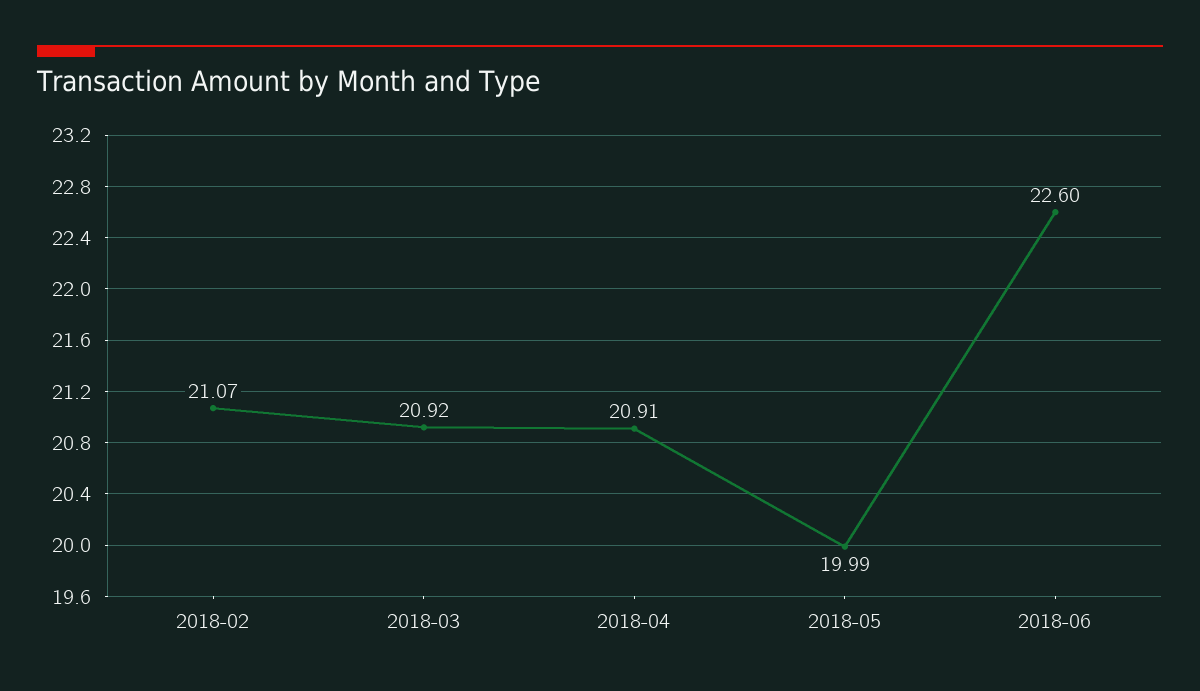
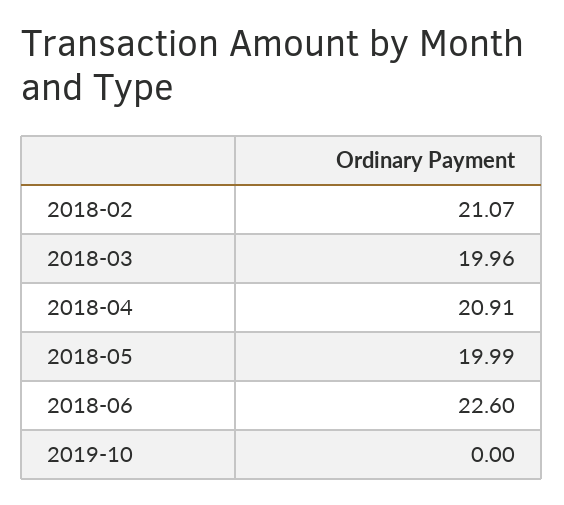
2018-03: 20.92 -> 19.96
2019-10: none -> 0

